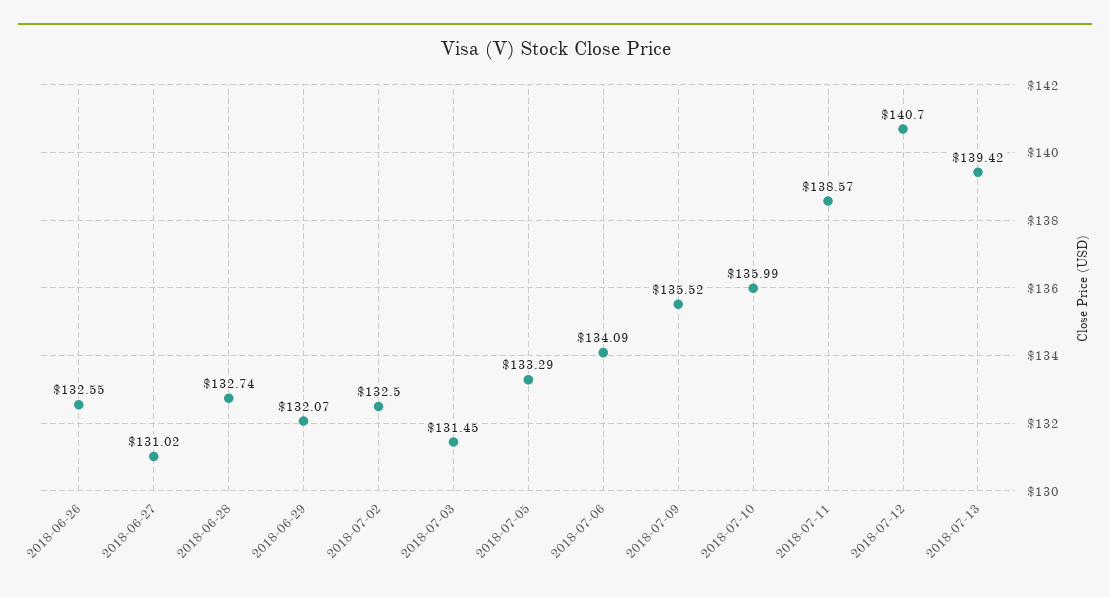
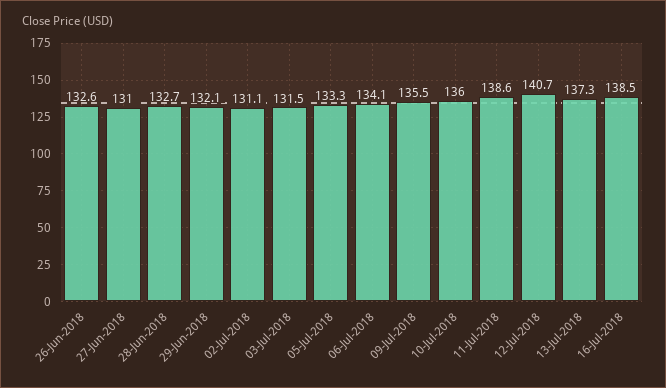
2018-07-02: 132.5 -> 131.1
2018-07-13: 139.42 -> 137.3
16-Jul-2018: none -> 138.5

